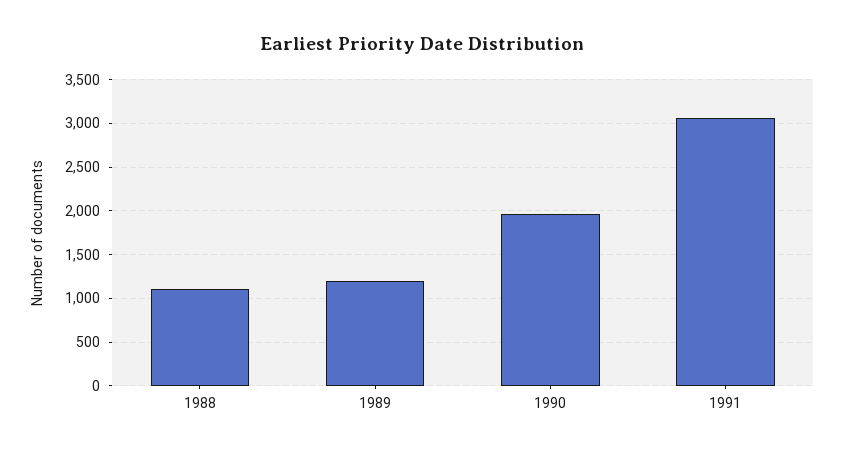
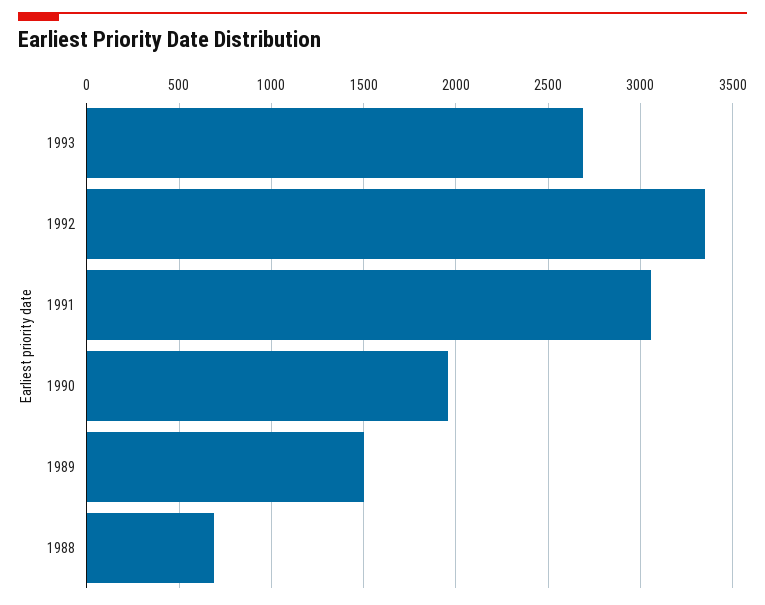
1988: 1100 -> 700
1989: 1200 -> 1500
1993: none -> 2700
1992: none -> 3350

